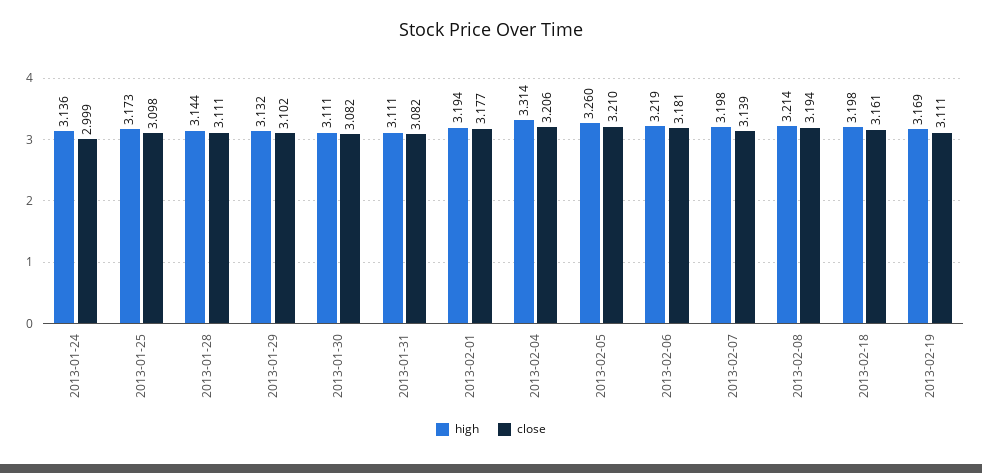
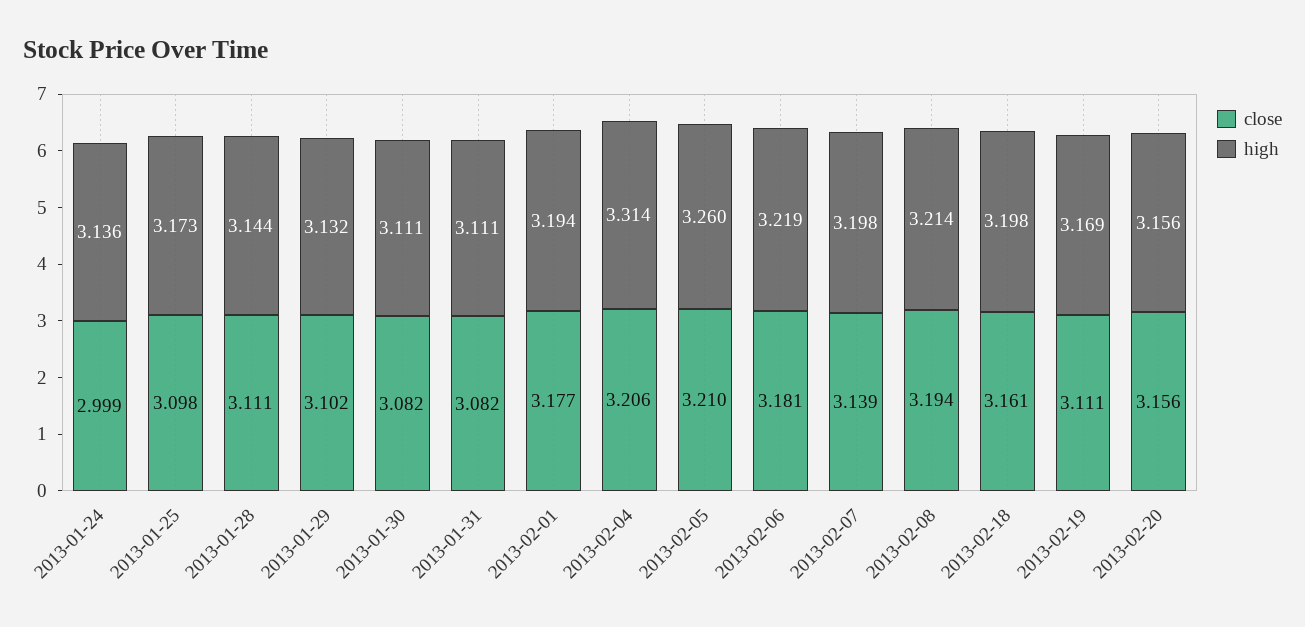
close, 2013-02-20: none -> 3.156
high, 2013-02-20: none -> 3.156

